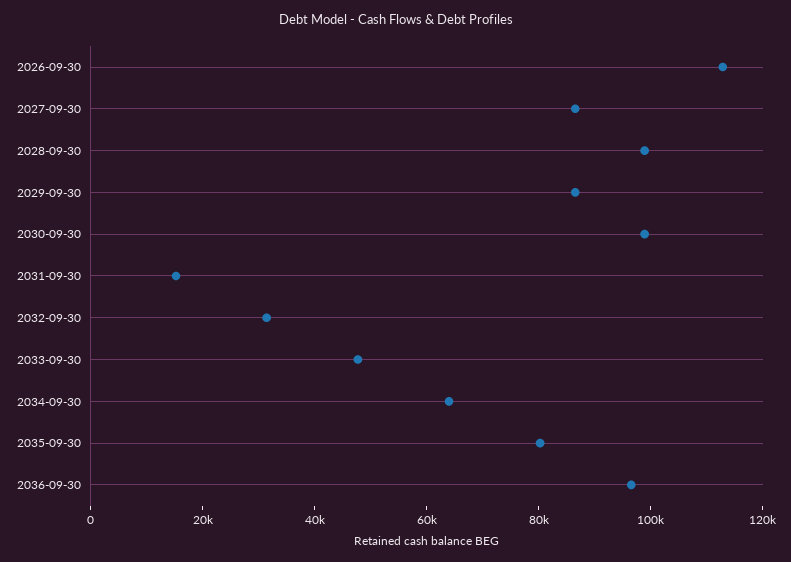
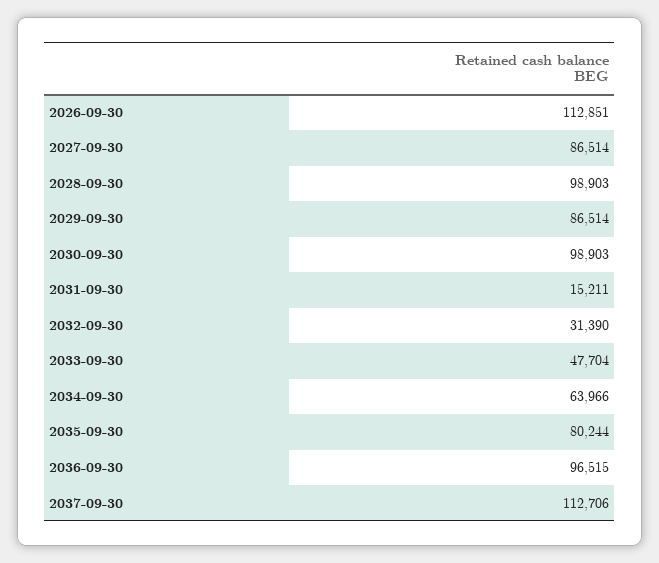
2037-09-30: none -> 112706

